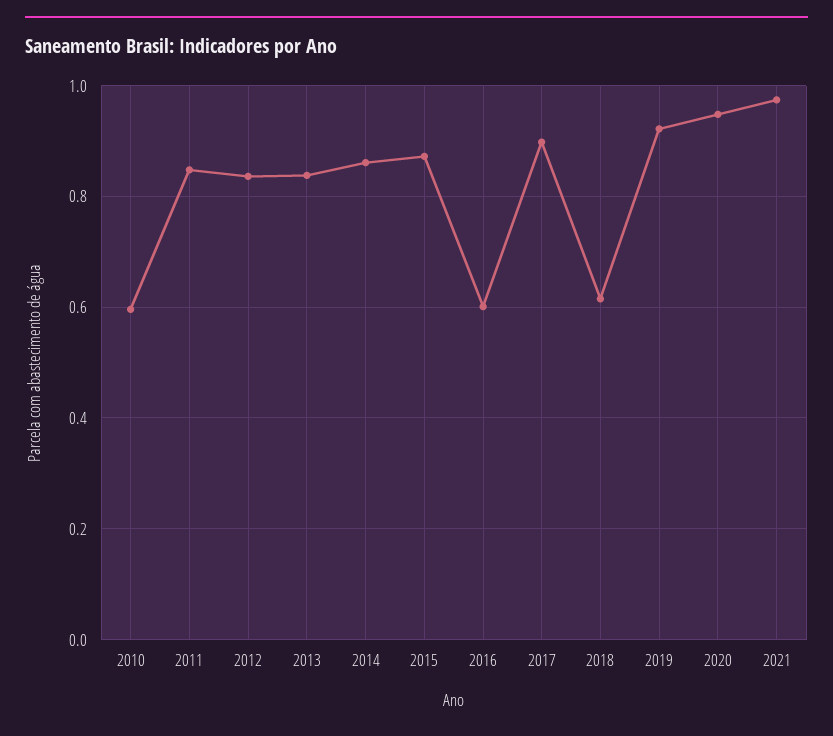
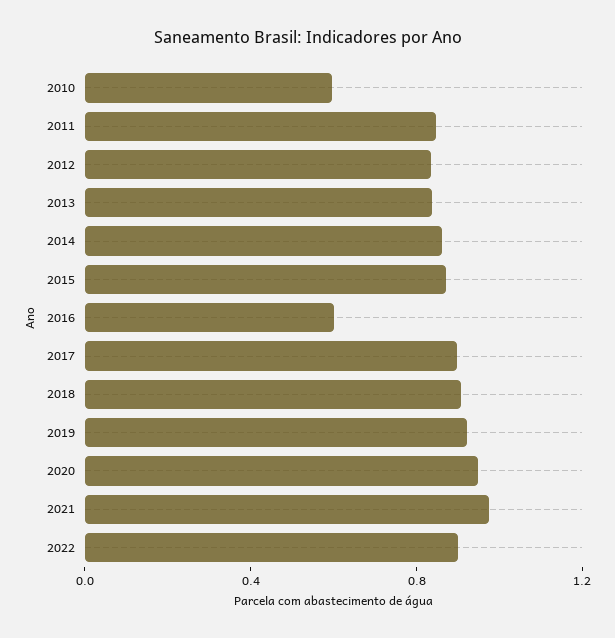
2018: 0.62 -> 0.9
2022: none -> 0.9

